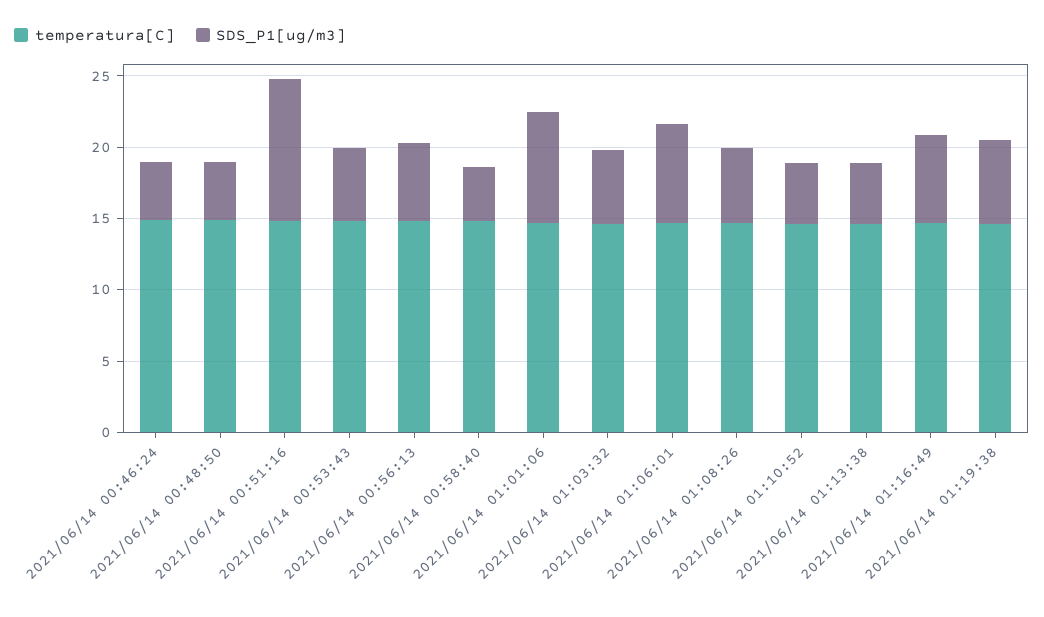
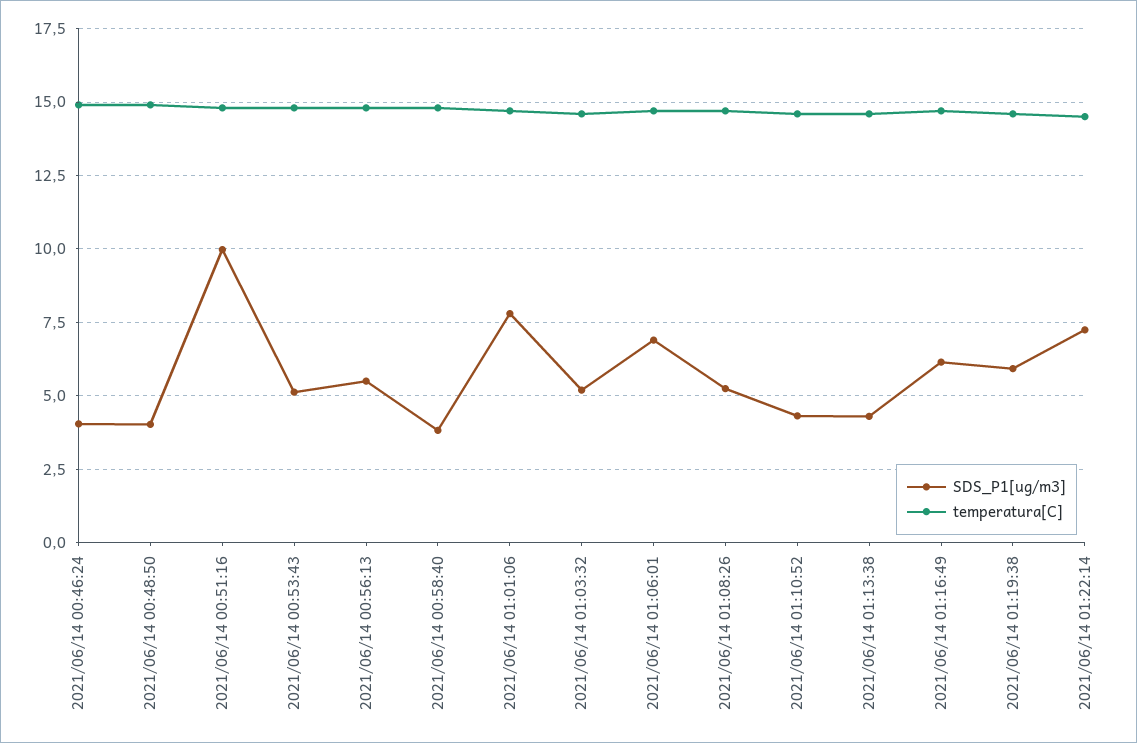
SDS_P1[ug/m3], 2021/06/14 01:22:14: none -> 7.25
temperatura[C], 2021/06/14 01:22:14: none -> 14.5

